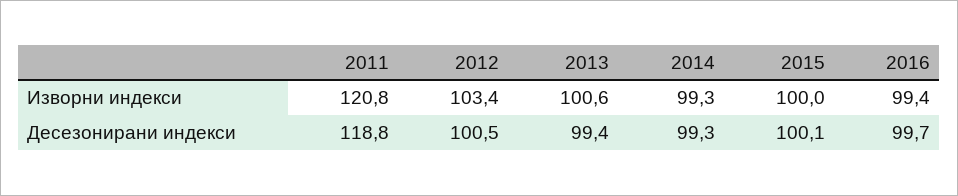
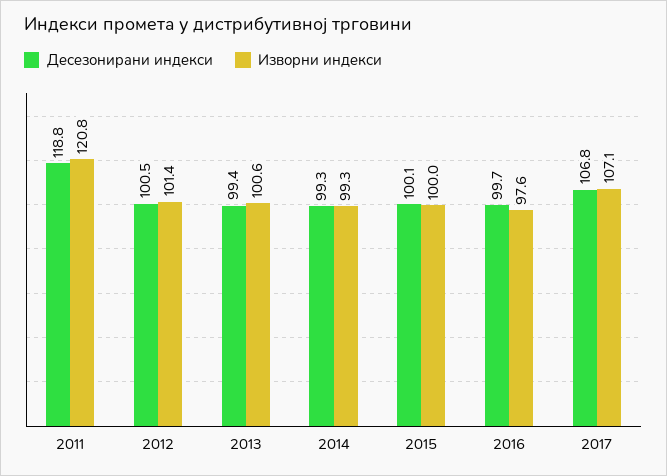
Изворни индекси, 2012: 103.4 -> 101.4
Изворни индекси, 2016: 99.4 -> 97.6
Десезонирани индекси, 2017: none -> 106.8
Изворни индекси, 2017: none -> 107.1

